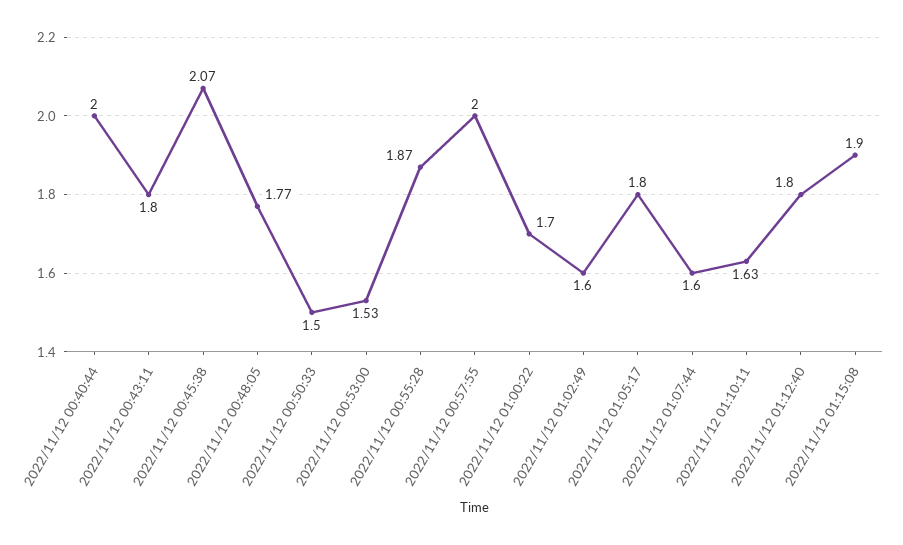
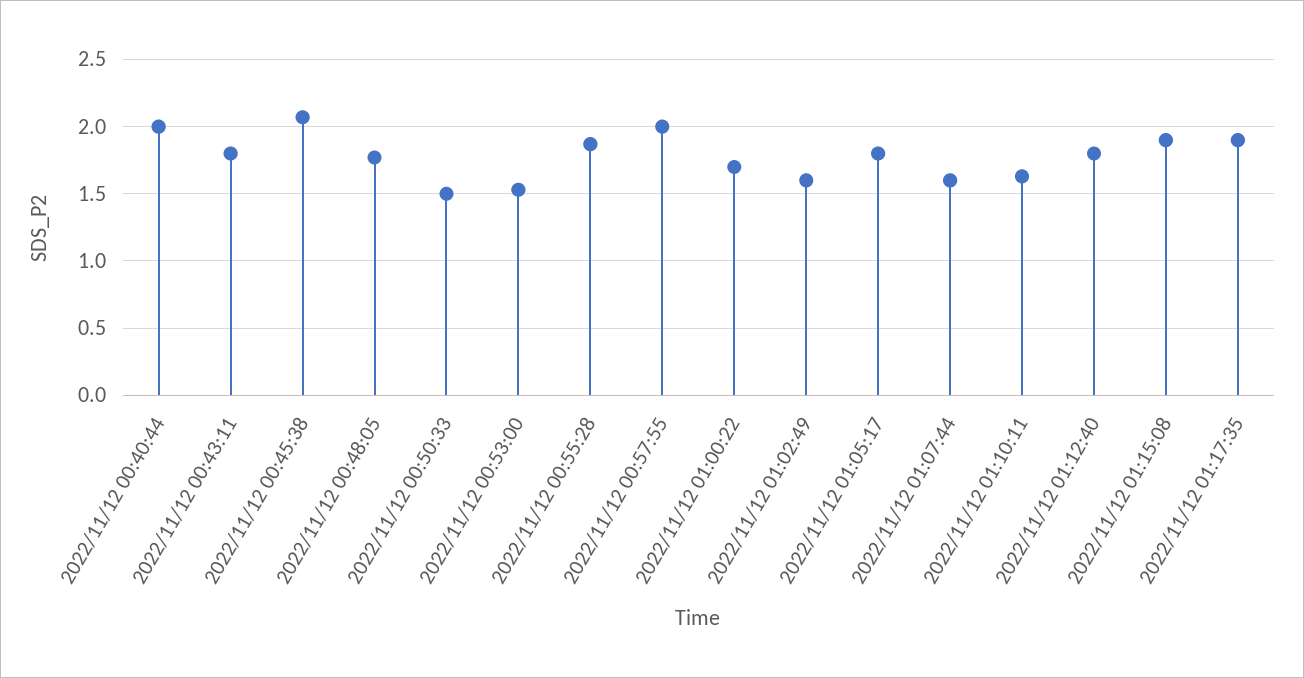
2022/11/12 01:17:35: none -> 1.9

